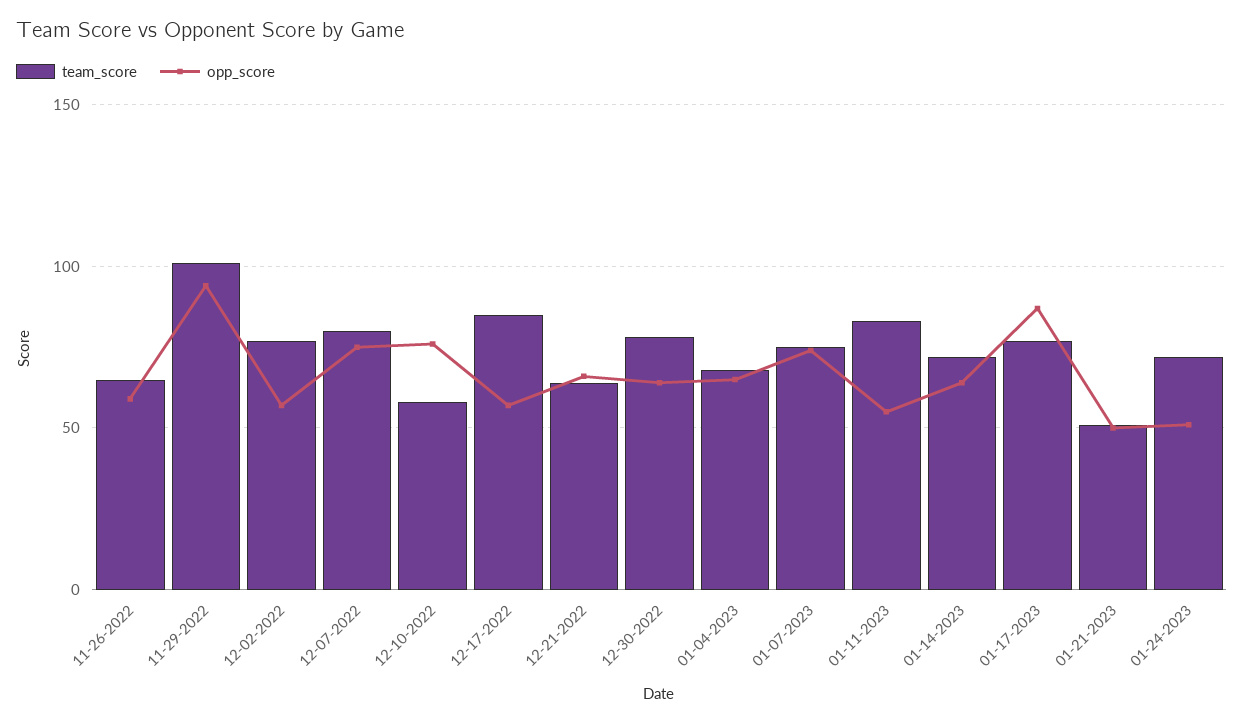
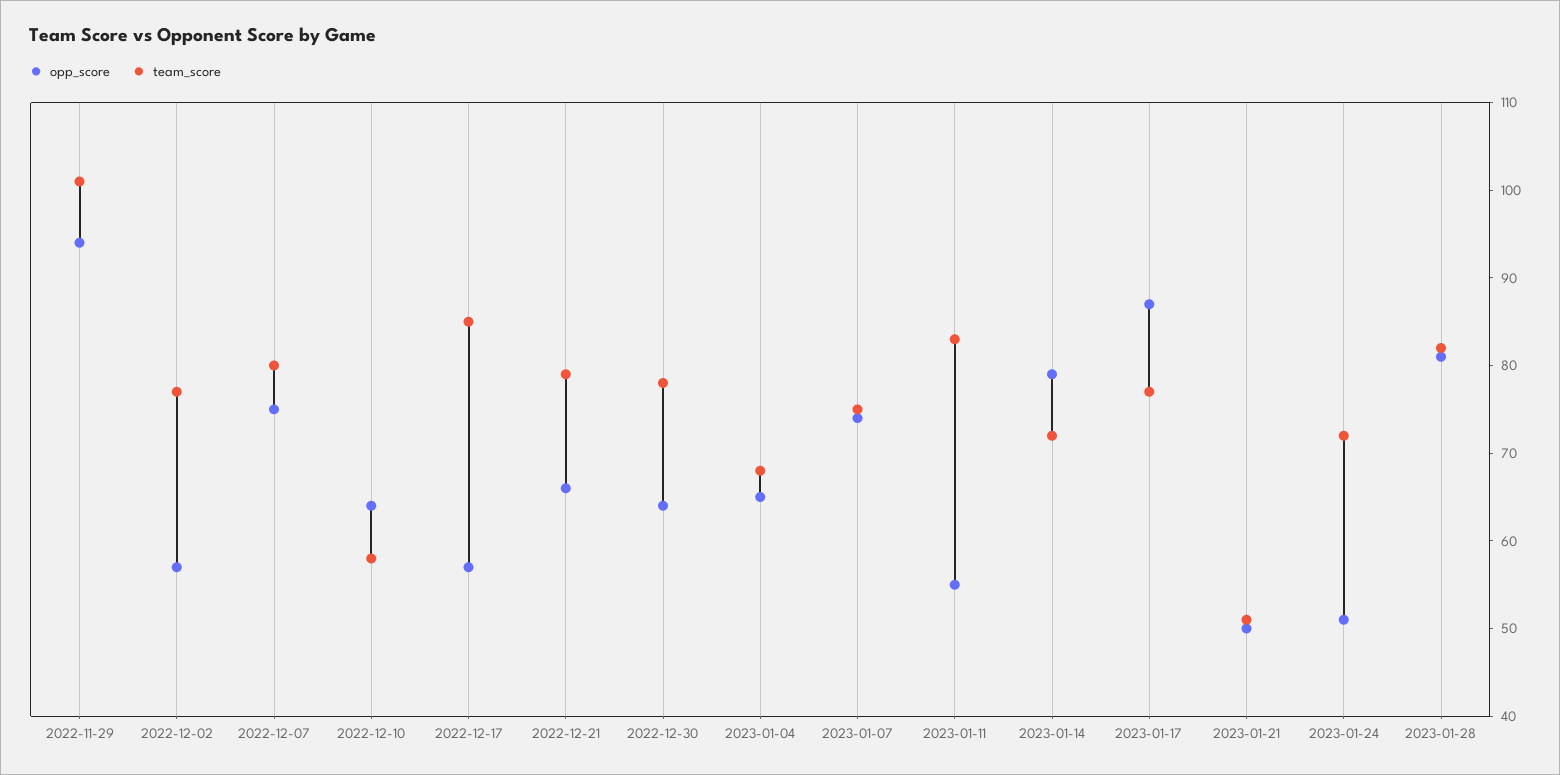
team_score, 11-26-2022: 65 -> none
opp_score, 11-26-2022: 60 -> none
opp_score, 12-10-2022: 75 -> 64
team_score, 12-21-2022: 65 -> 79
opp_score, 01-14-2023: 65 -> 79
opp_score, 2023-01-28: none -> 81
team_score, 2023-01-28: none -> 82

